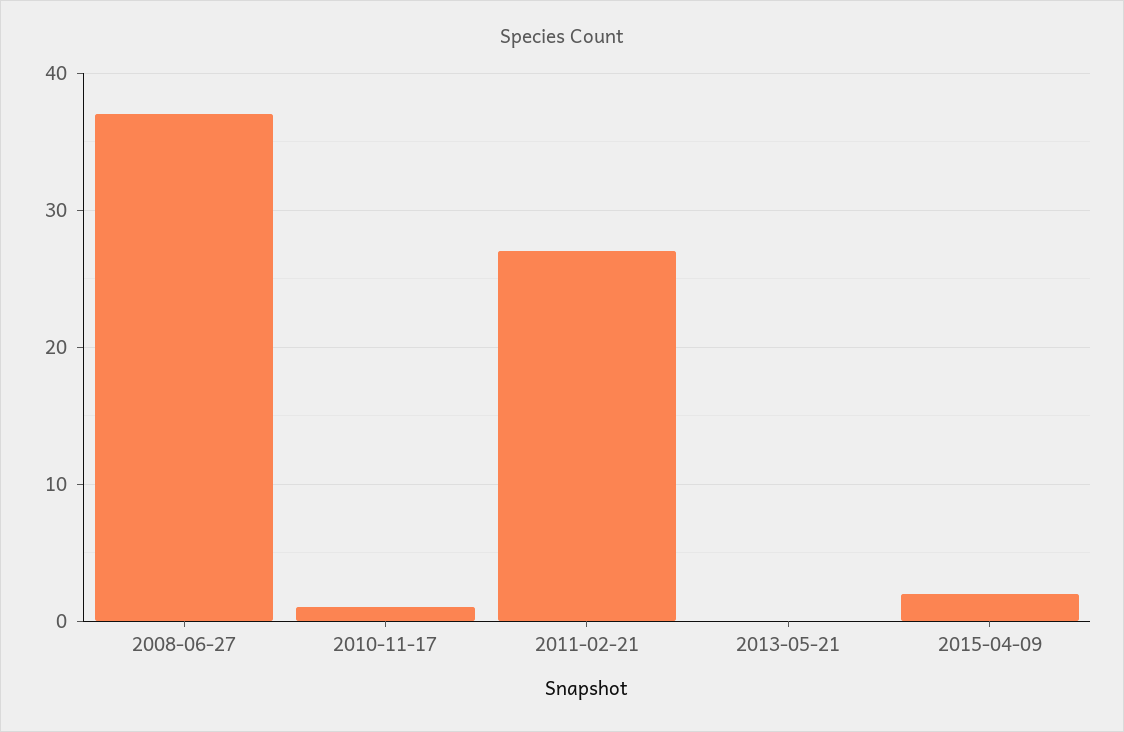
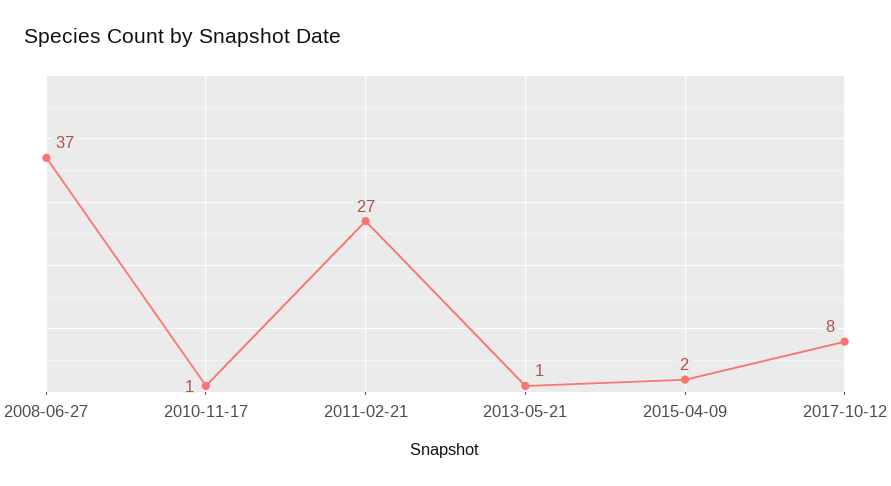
2013-05-21: 0 -> 1
2017-10-12: none -> 8

